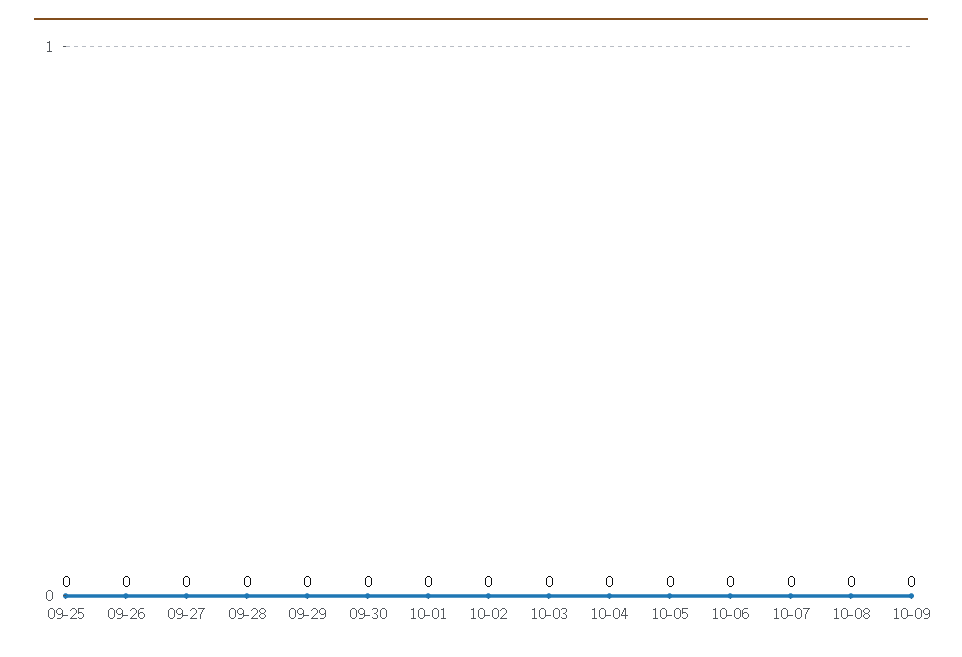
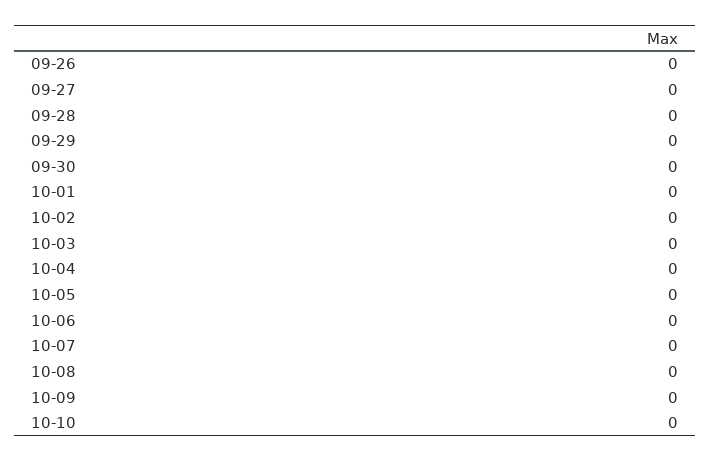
09-25: 0 -> none
10-10: none -> 0

